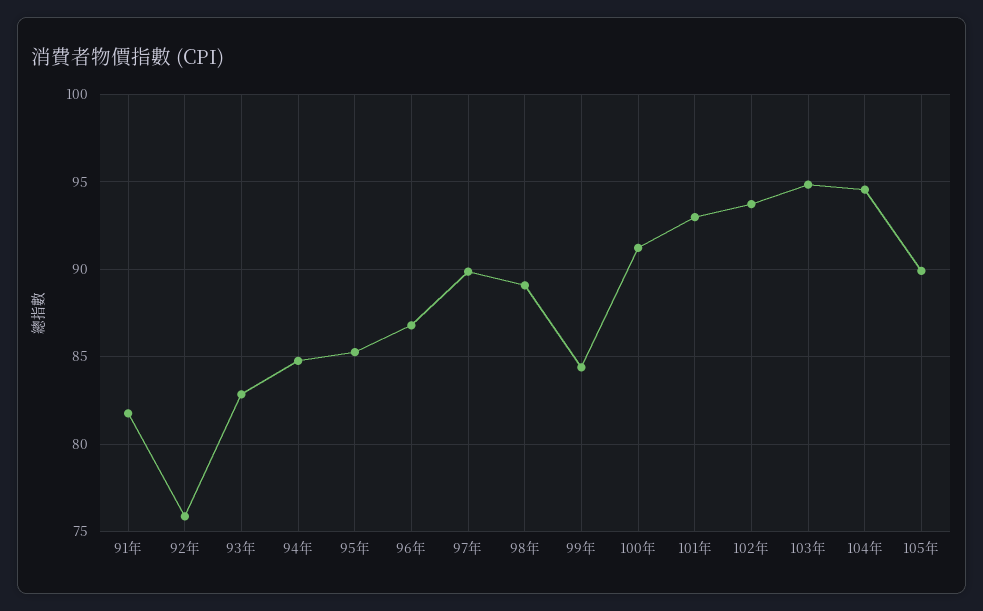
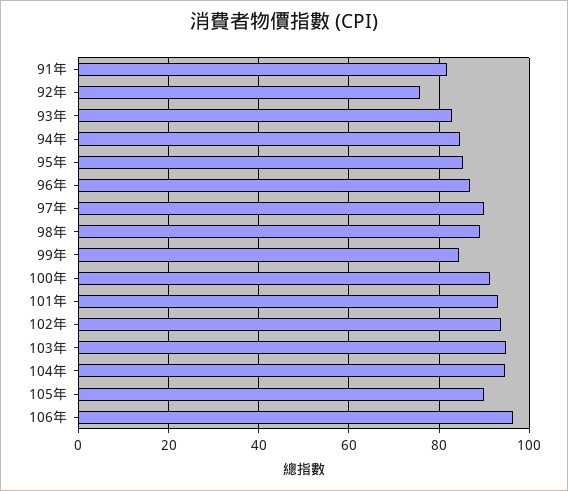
106年: none -> 96

